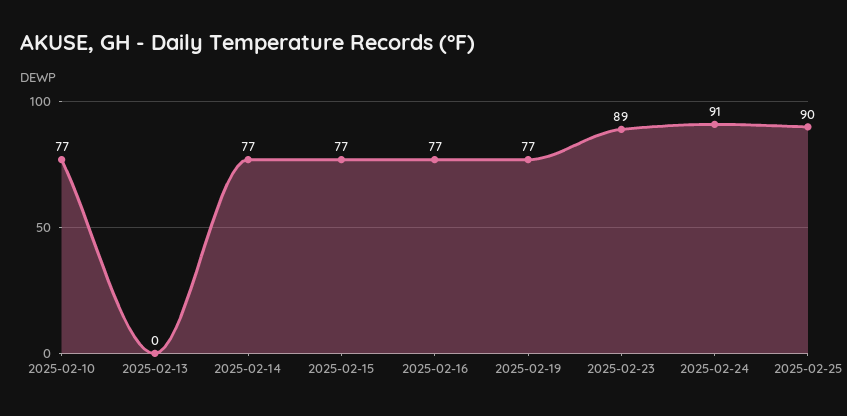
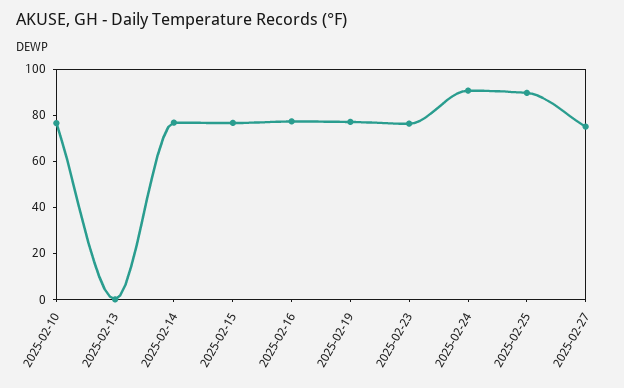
2025-02-23: 89 -> 75
2025-02-27: none -> 75

